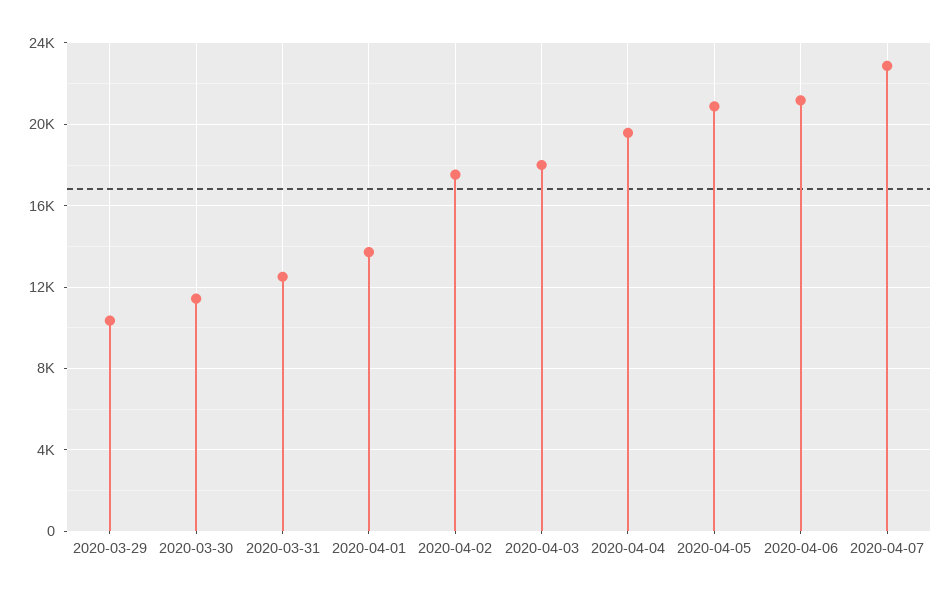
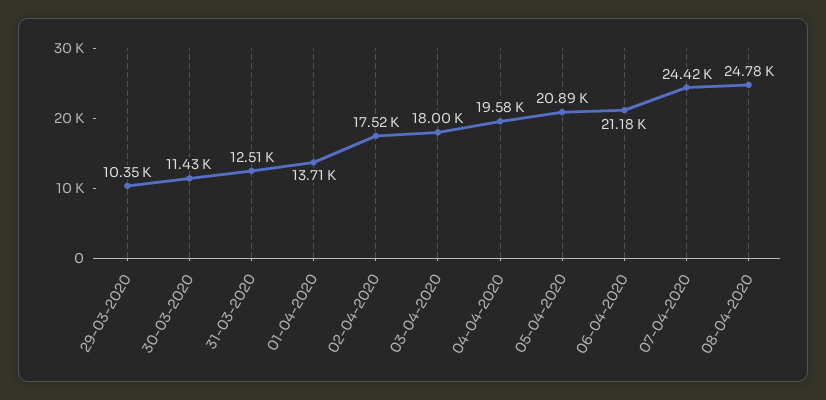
2020-04-07: 23000 -> 24420
08-04-2020: none -> 24780

